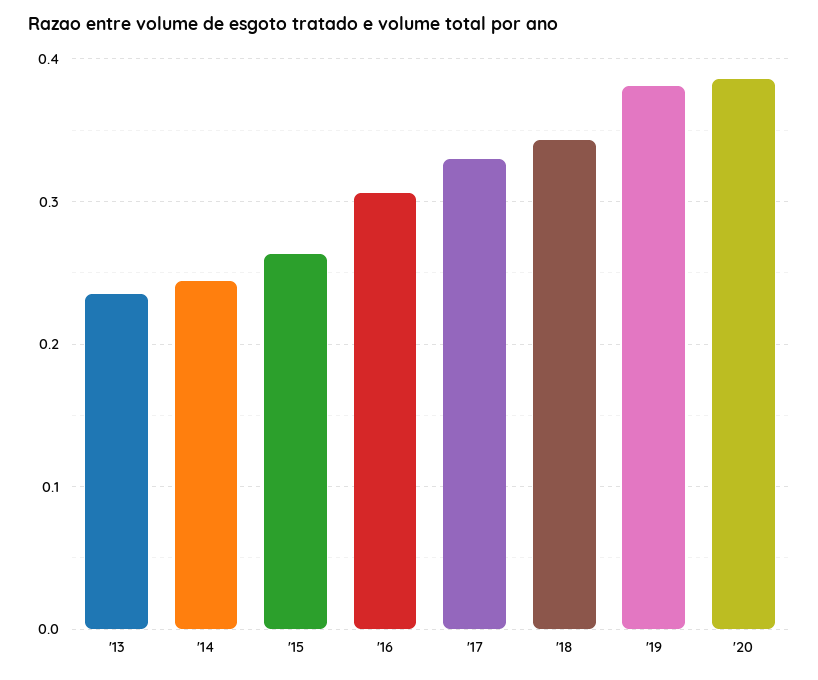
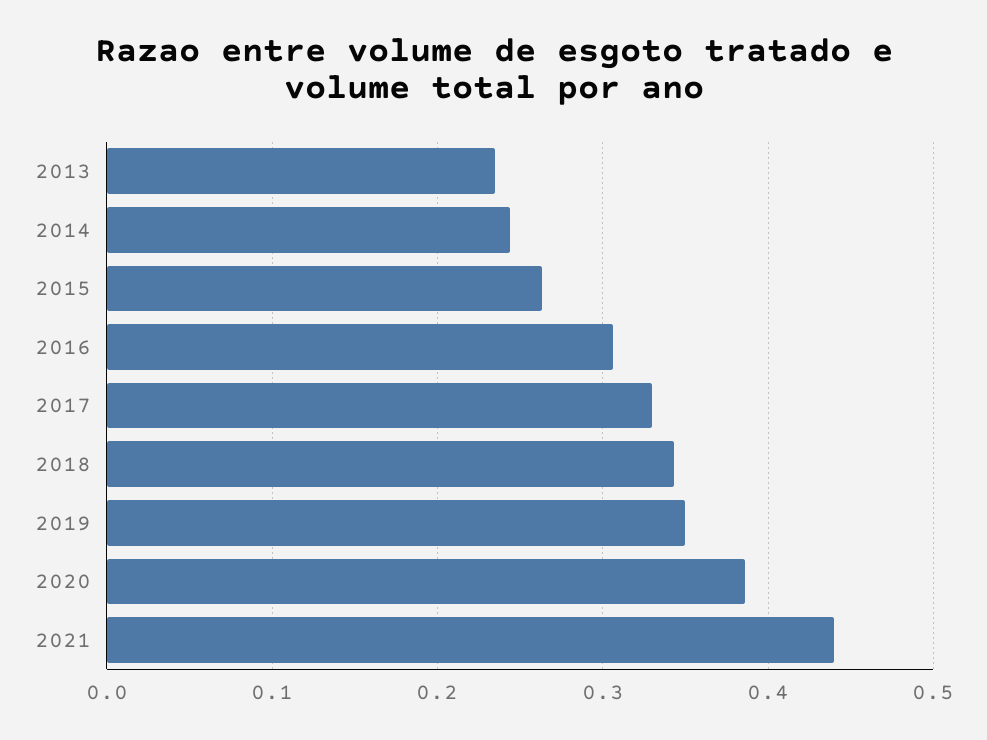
'19: 0.38 -> 0.35
2021: none -> 0.44

